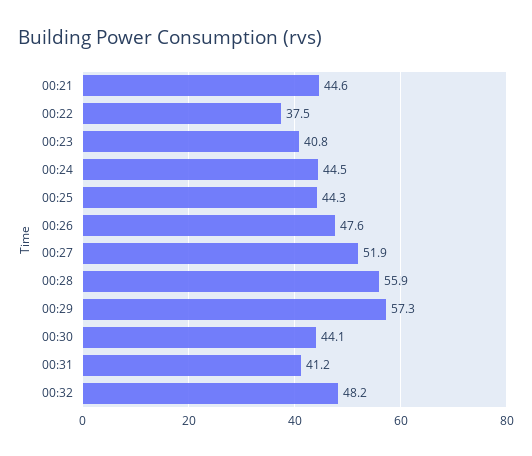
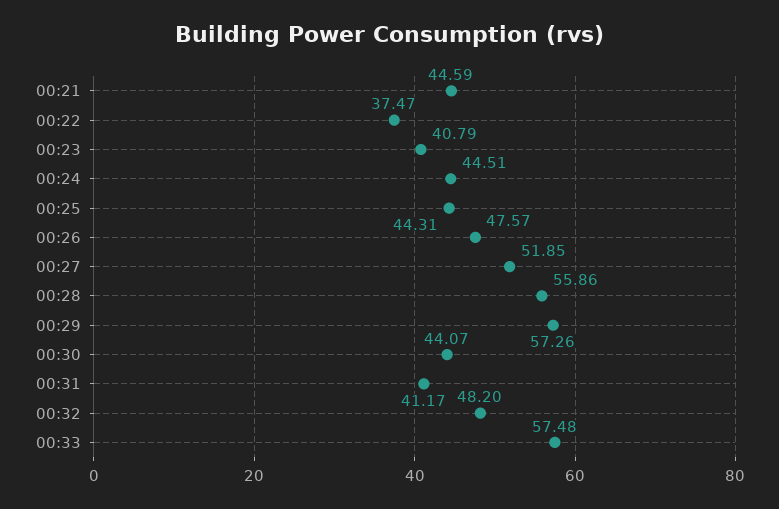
00:33: none -> 57.48

